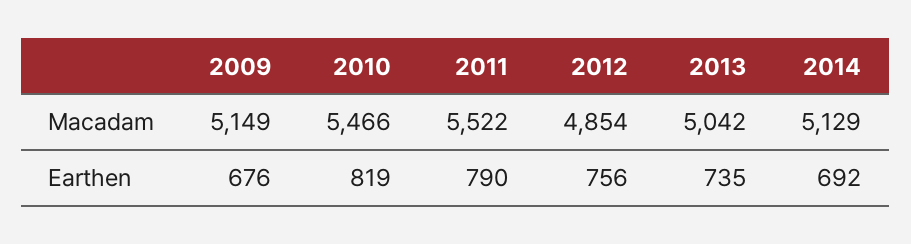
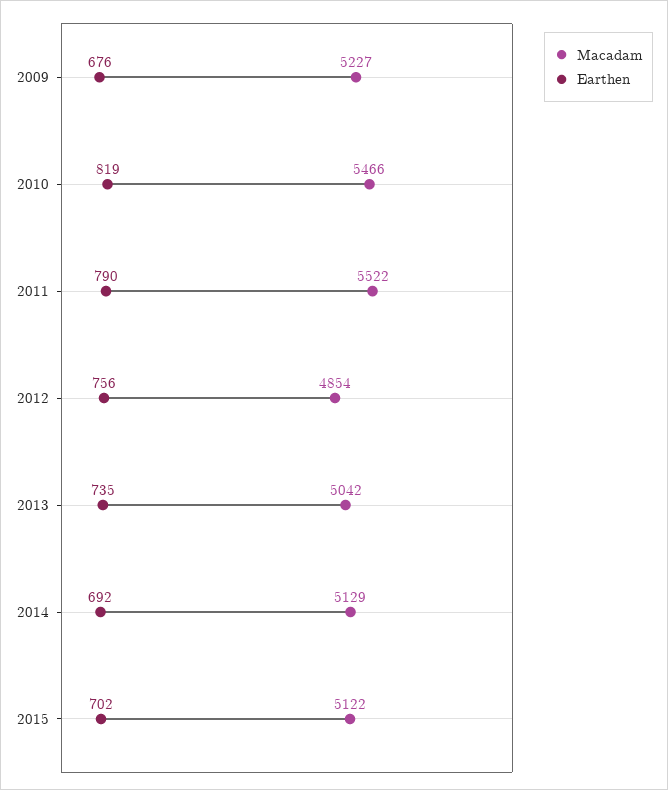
Macadam, 2009: 5149 -> 5227
Macadam, 2015: none -> 5122
Earthen, 2015: none -> 702

